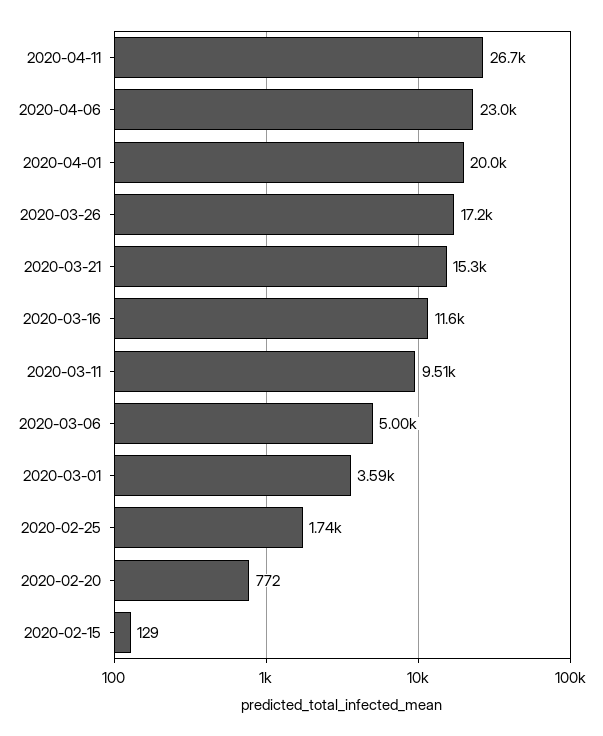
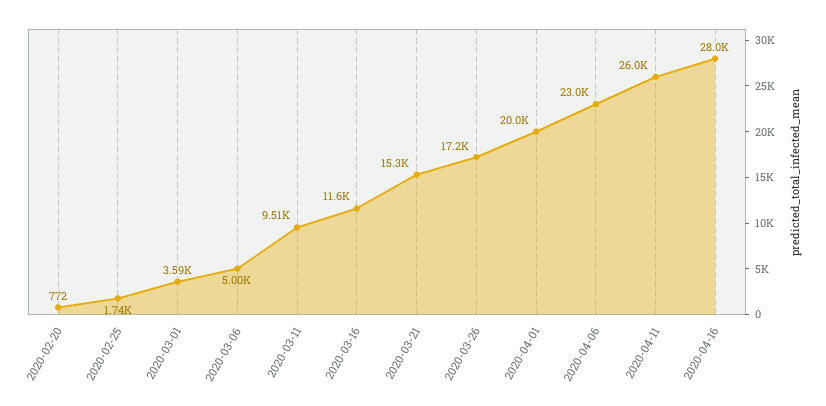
2020-04-11: 26700 -> 26000
2020-02-15: 129 -> none
2020-04-16: none -> 28000

